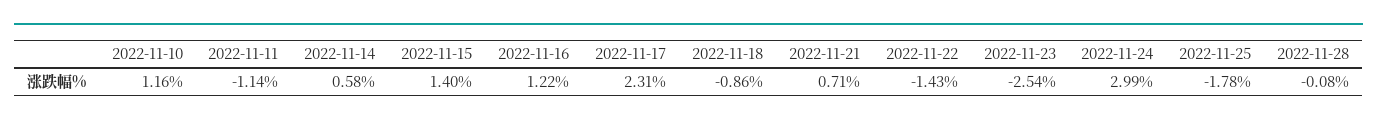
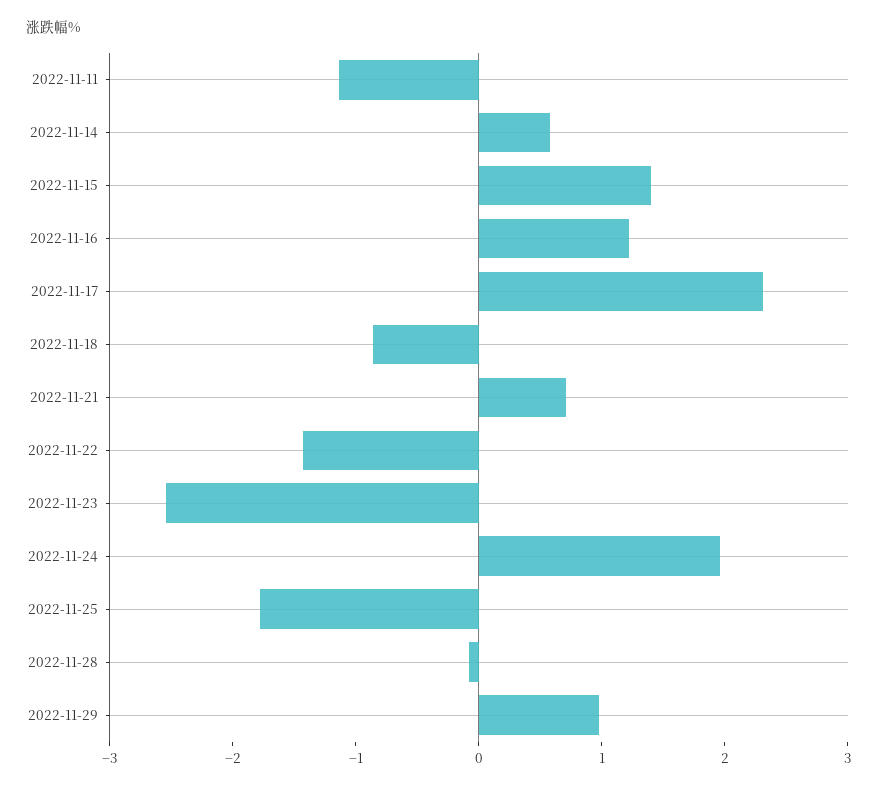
2022-11-10: 1.16 -> none
2022-11-24: 2.99 -> 2
2022-11-29: none -> 1

